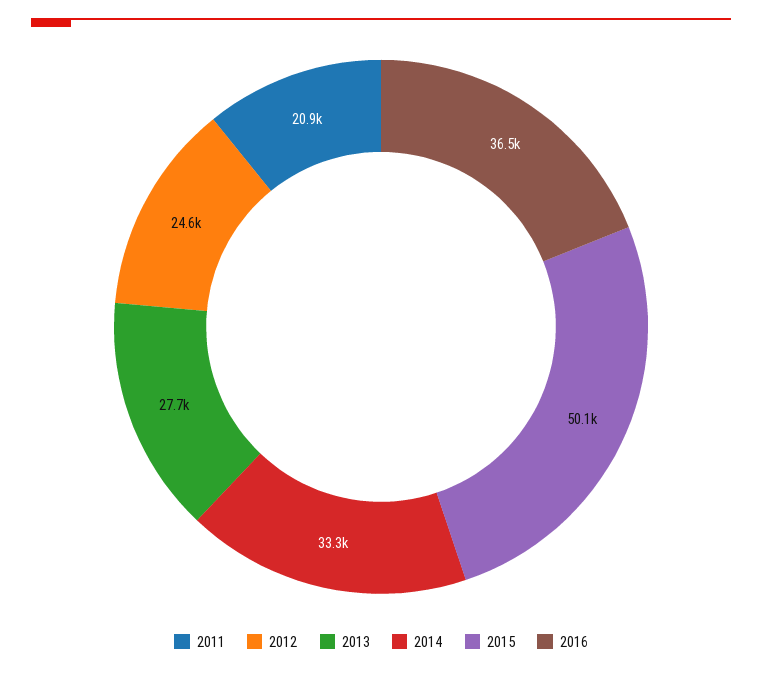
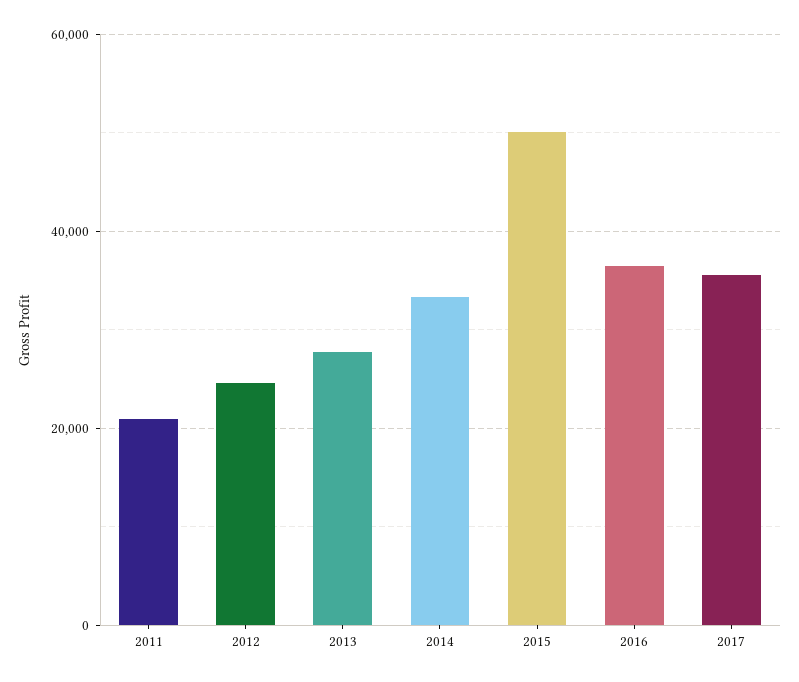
2017: none -> 36000

